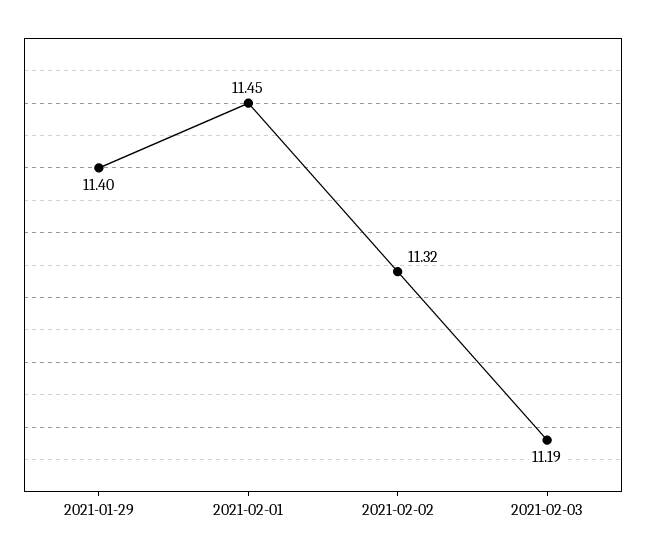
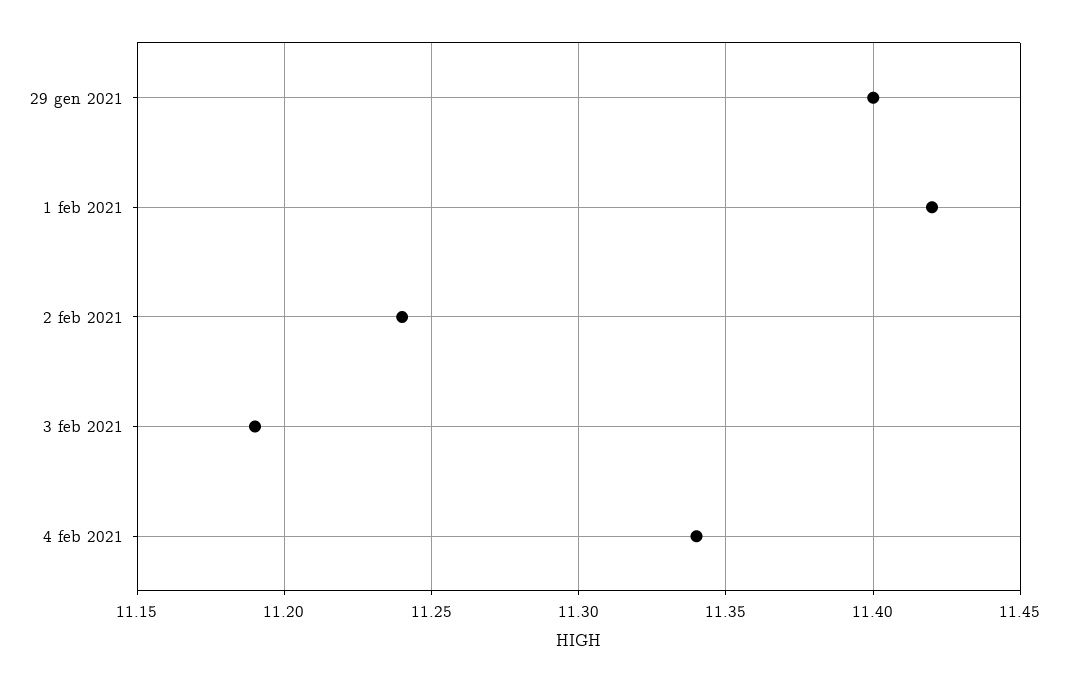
2021-02-01: 11.45 -> 11.42
2021-02-02: 11.32 -> 11.24
4 feb 2021: none -> 11.34

